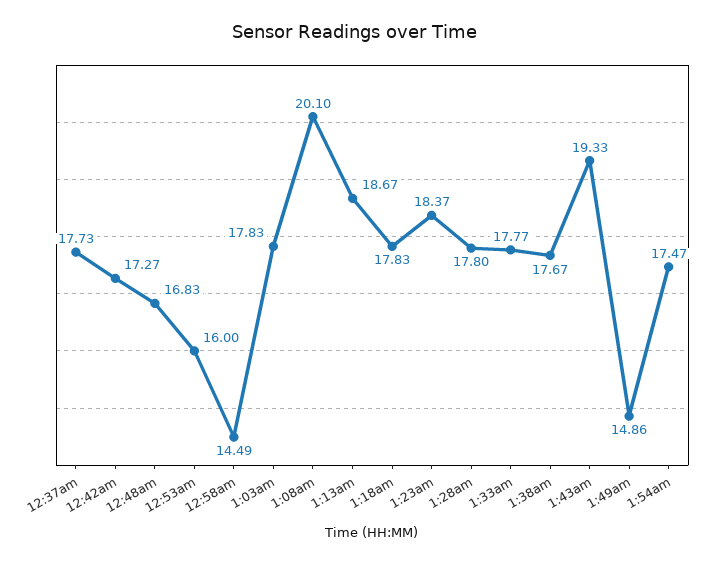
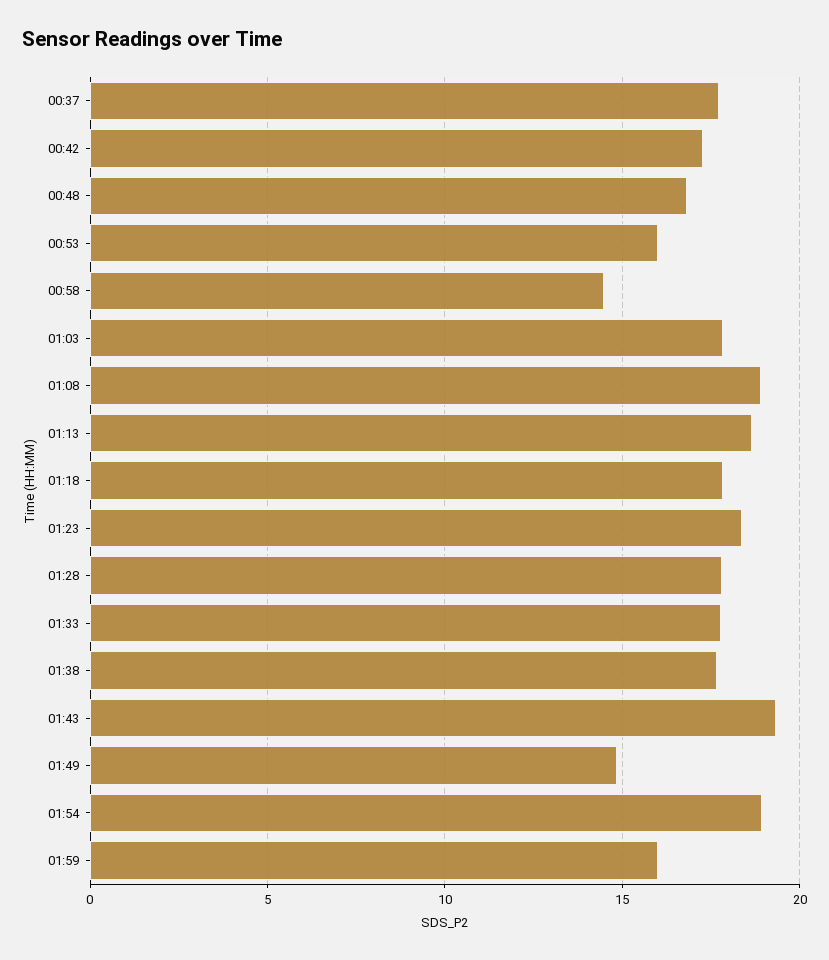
1:08am: 20.1 -> 19
1:54am: 17.47 -> 19
01:59: none -> 16

